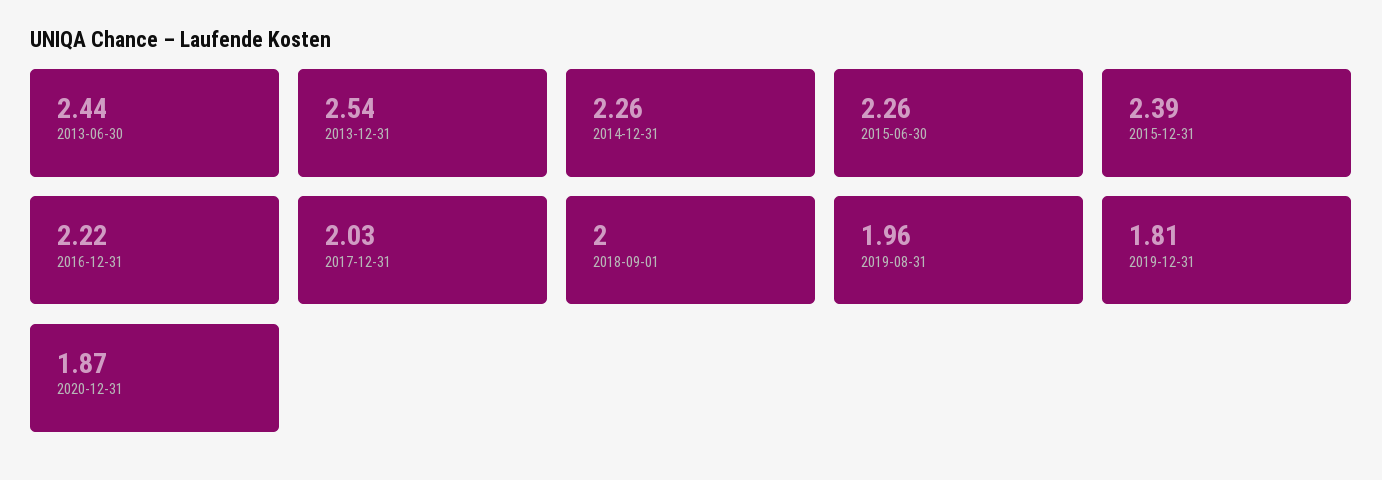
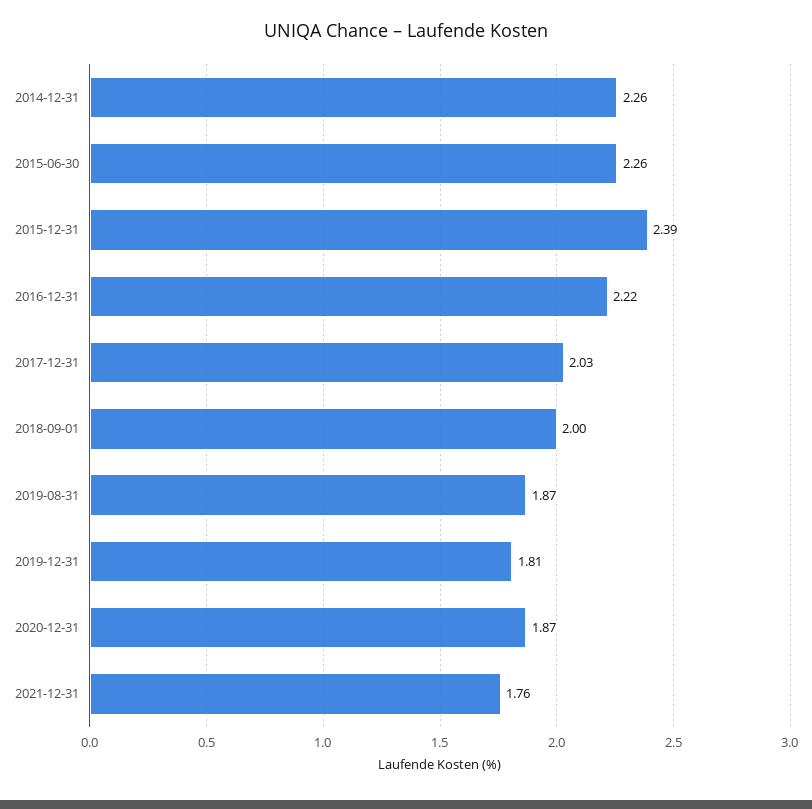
2013-06-30: 2.44 -> none
2013-12-31: 2.54 -> none
2019-08-31: 1.96 -> 1.87
2021-12-31: none -> 1.76

